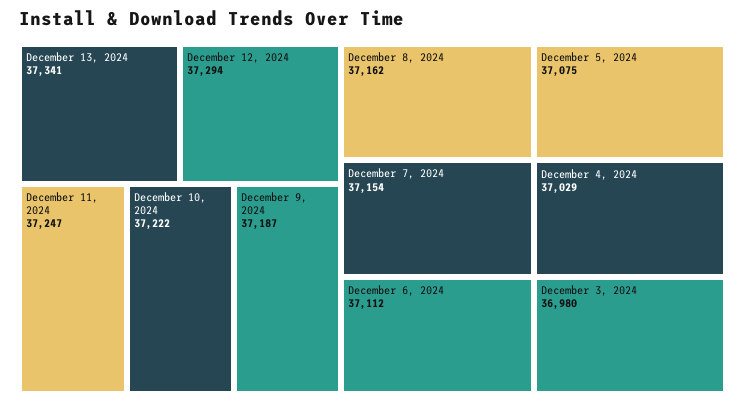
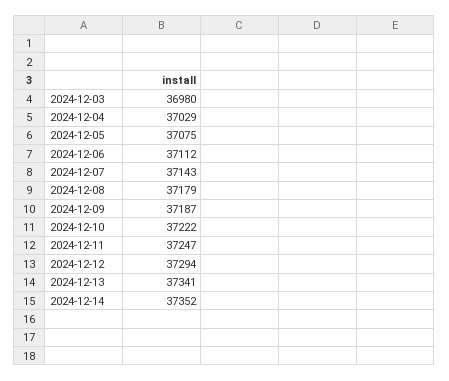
December 8, 2024: 37162 -> 37179
December 7, 2024: 37154 -> 37143
2024-12-14: none -> 37352

